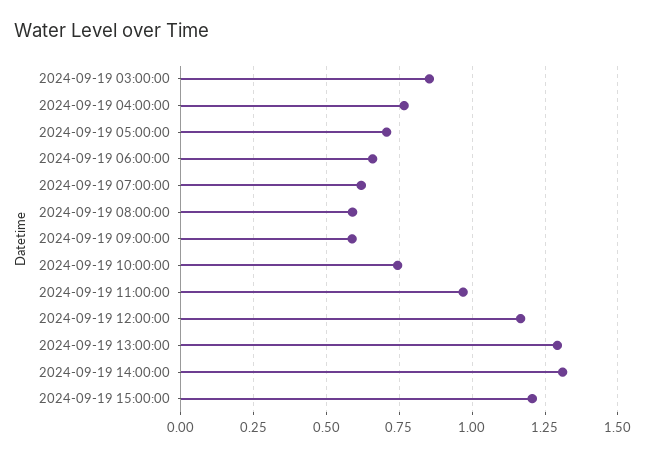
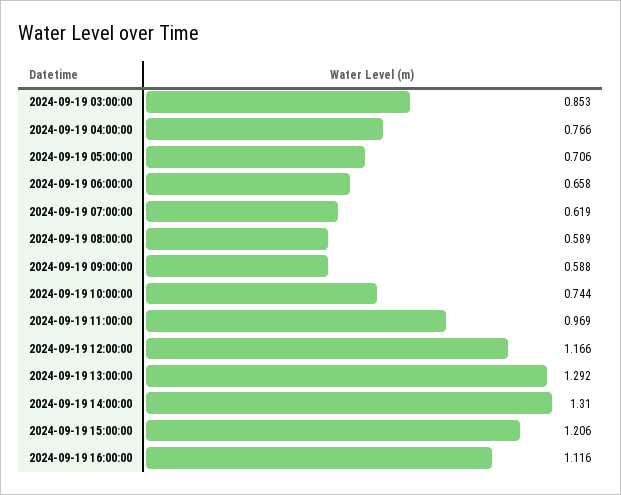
2024-09-19 16:00:00: none -> 1.116

